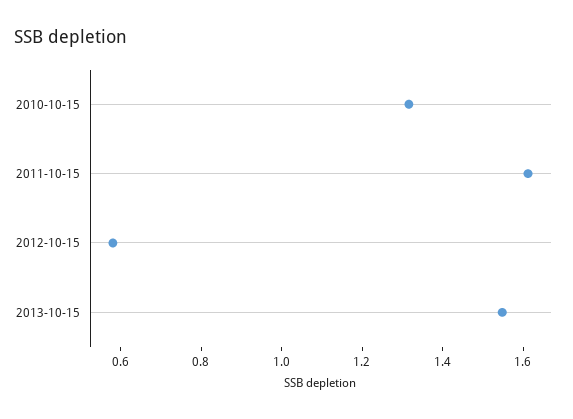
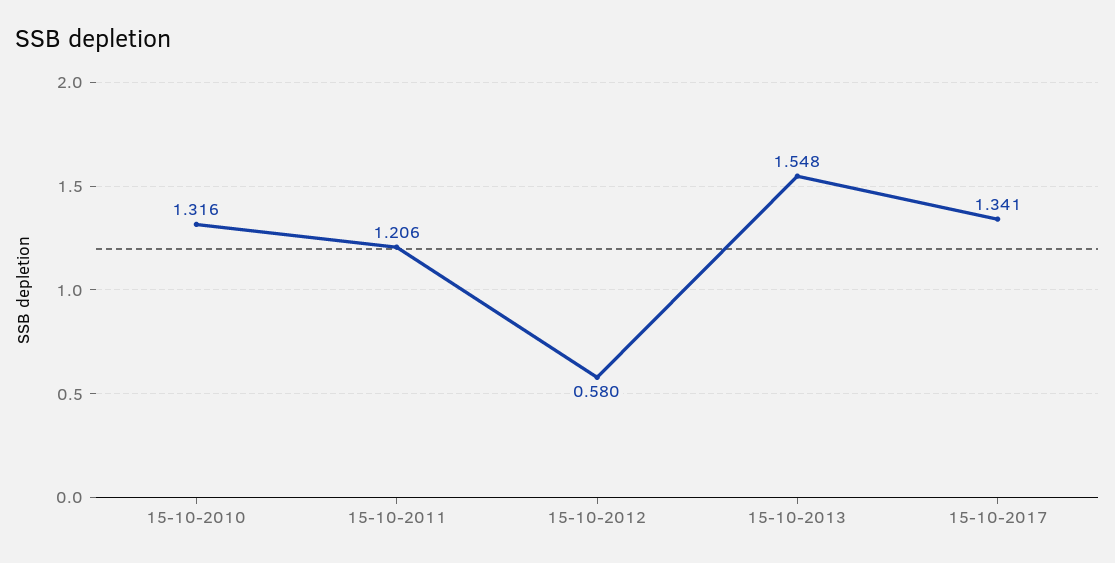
2011-10-15: 1.6 -> 1.206
15-10-2017: none -> 1.341

